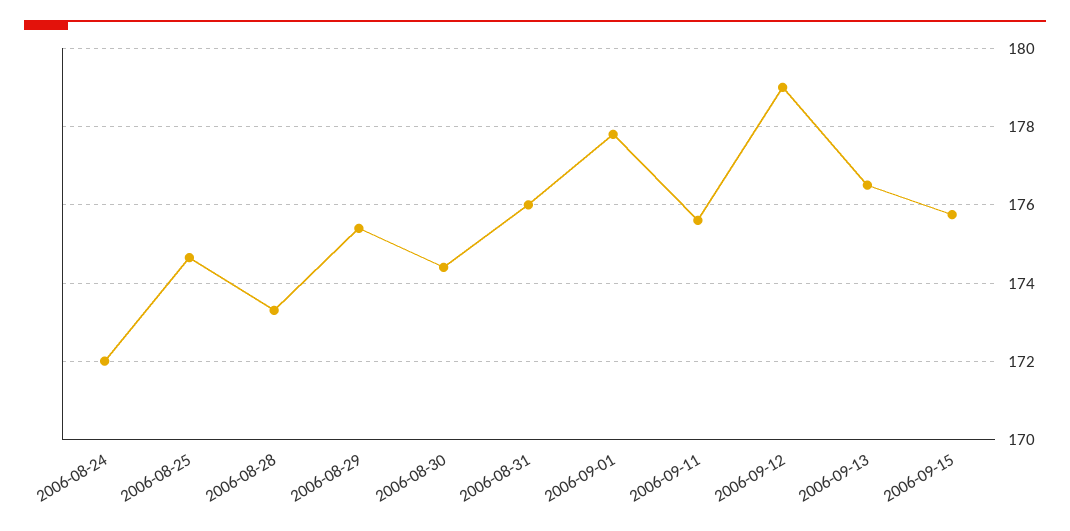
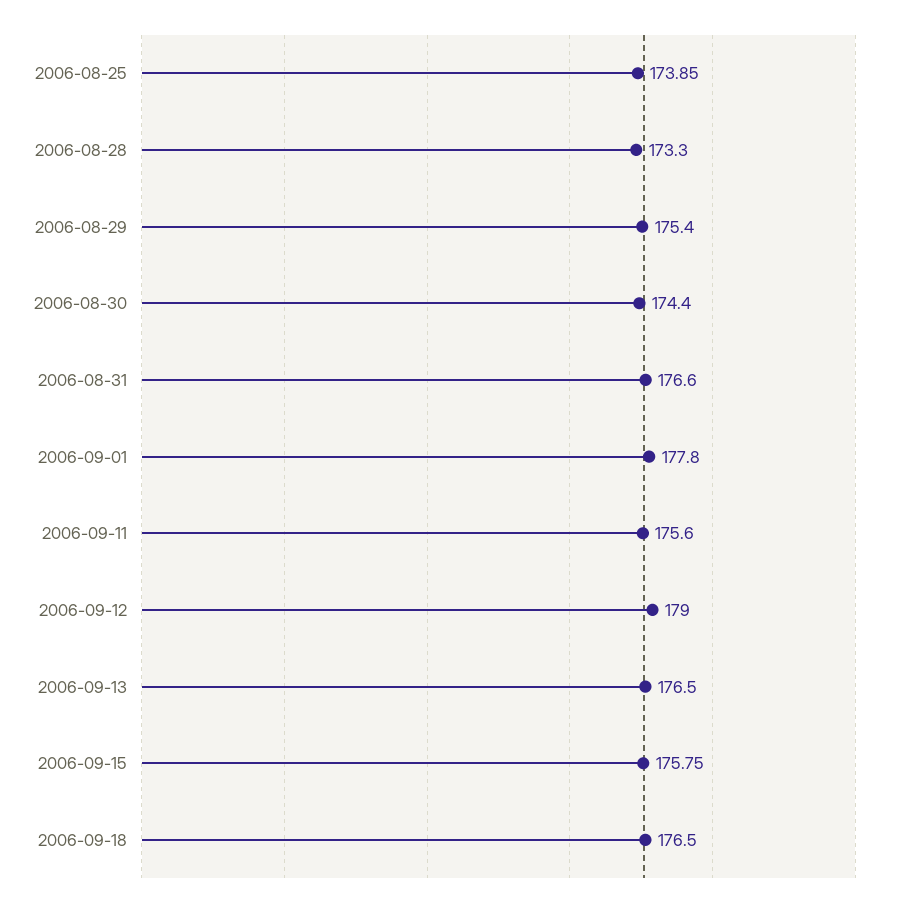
2006-08-24: 172 -> none
2006-08-25: 174.6 -> 173.85
2006-08-31: 176 -> 176.6
2006-09-18: none -> 176.5

